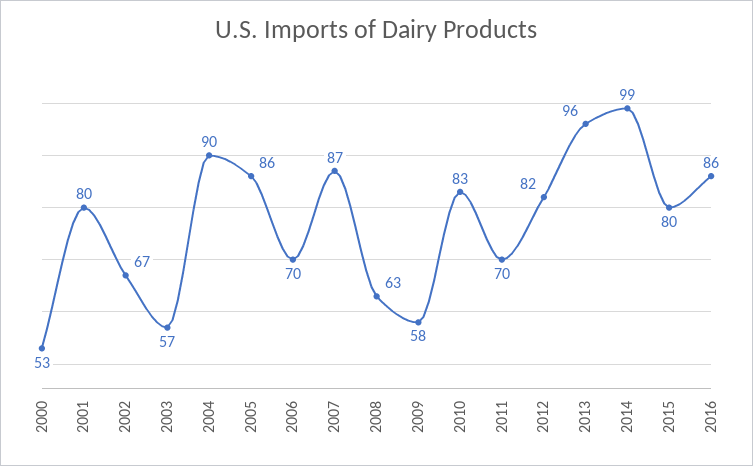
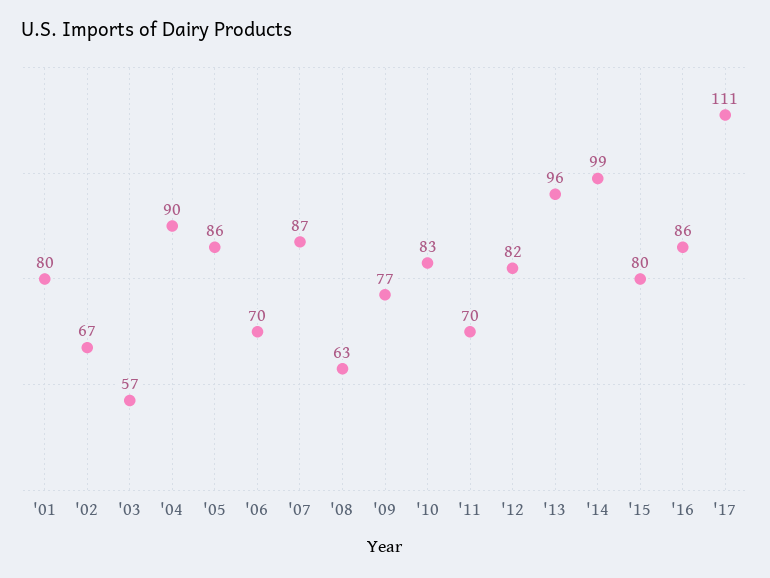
2000: 53 -> none
2009: 58 -> 77
'17: none -> 111

